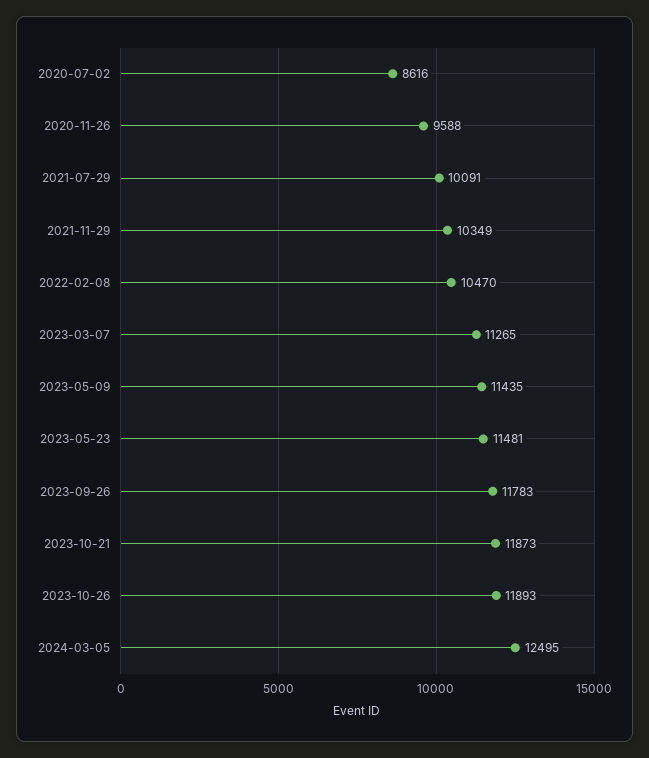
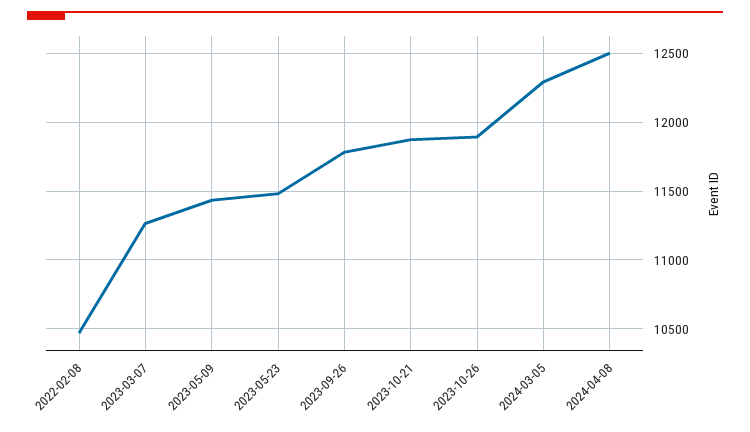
2020-07-02: 8616 -> none
2020-11-26: 9588 -> none
2021-07-29: 10091 -> none
2021-11-29: 10349 -> none
2024-03-05: 12495 -> 12300
2024-04-08: none -> 12500

